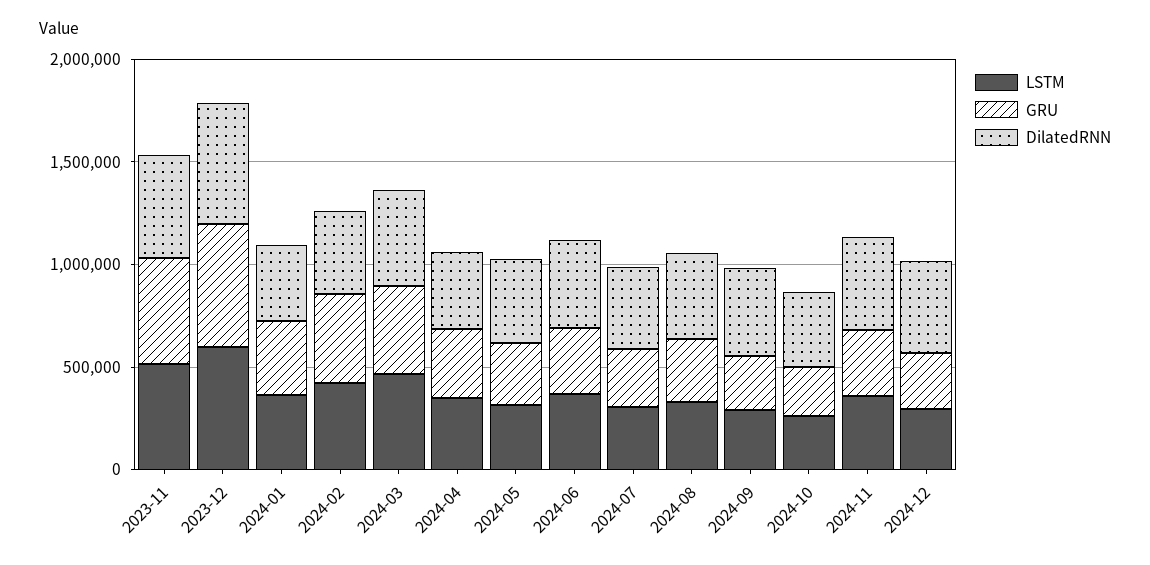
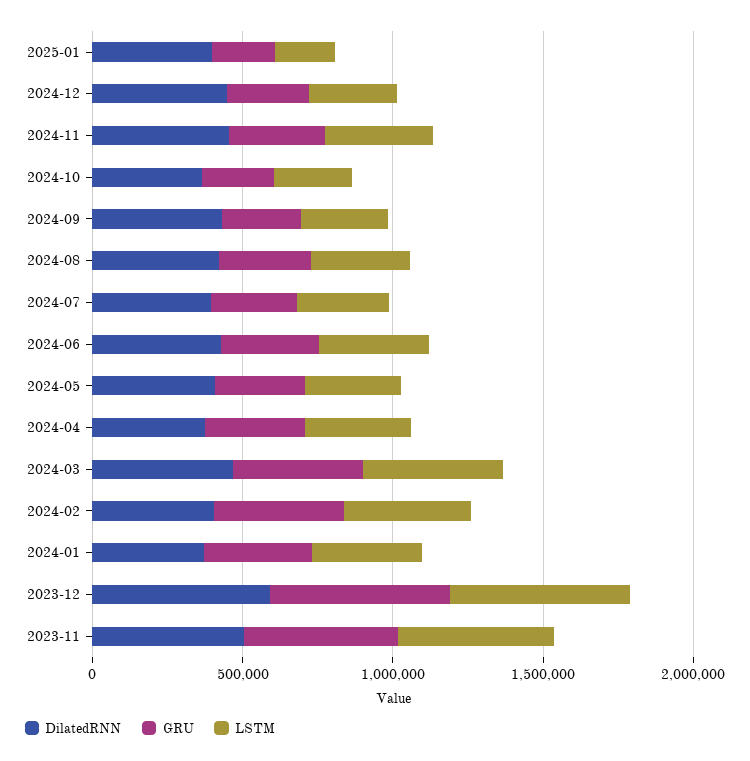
DilatedRNN, 2025-01: none -> 400000
GRU, 2025-01: none -> 200000
LSTM, 2025-01: none -> 200000

